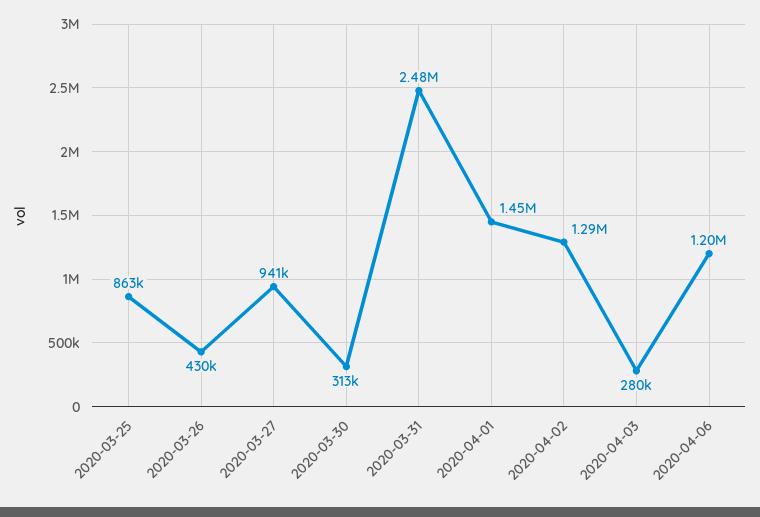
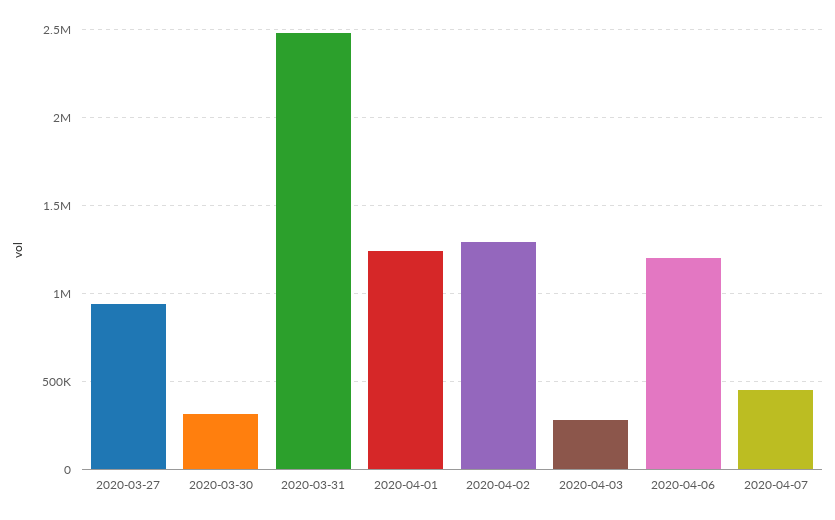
2020-03-25: 863000 -> none
2020-03-26: 430000 -> none
2020-04-01: 1450000 -> 1250000
2020-04-07: none -> 450000

